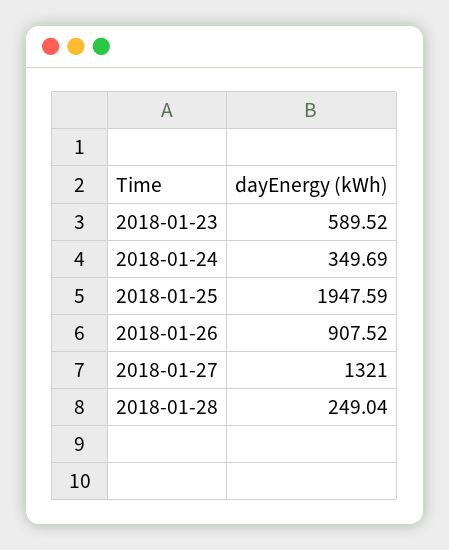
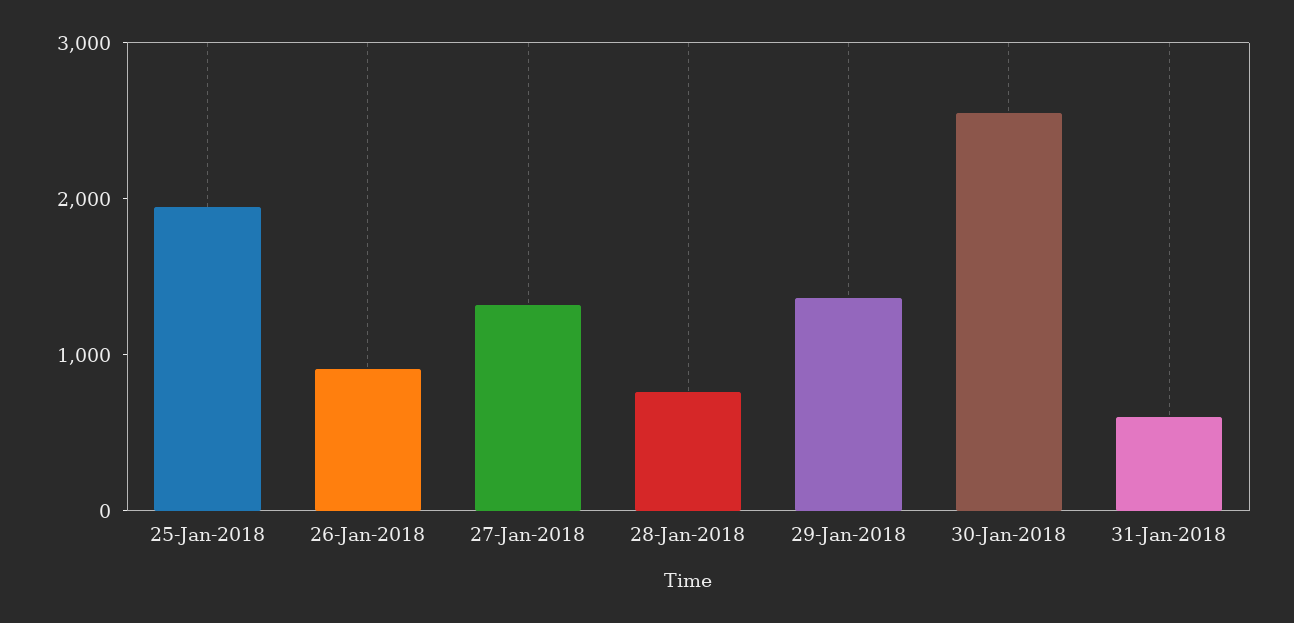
2018-01-23: 589.52 -> none
2018-01-24: 349.69 -> none
2018-01-28: 249.04 -> 800
29-Jan-2018: none -> 1400
30-Jan-2018: none -> 2600
31-Jan-2018: none -> 600

